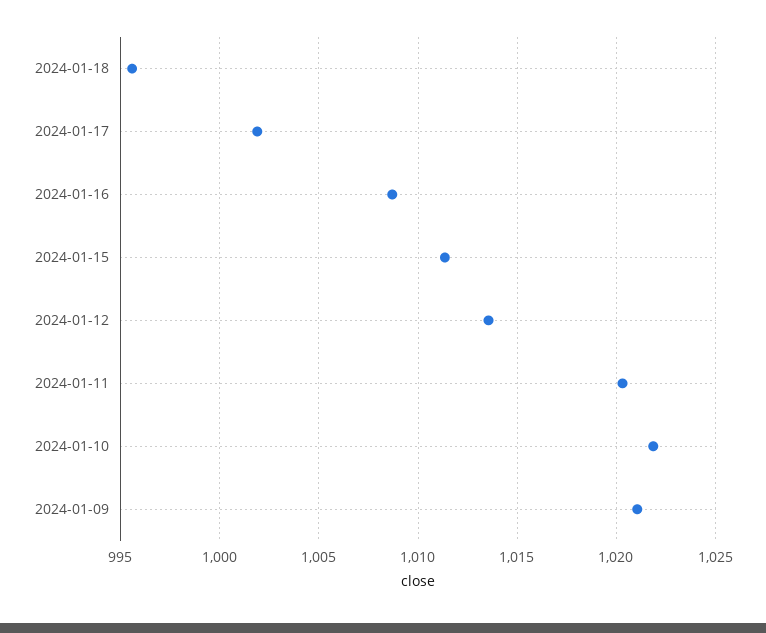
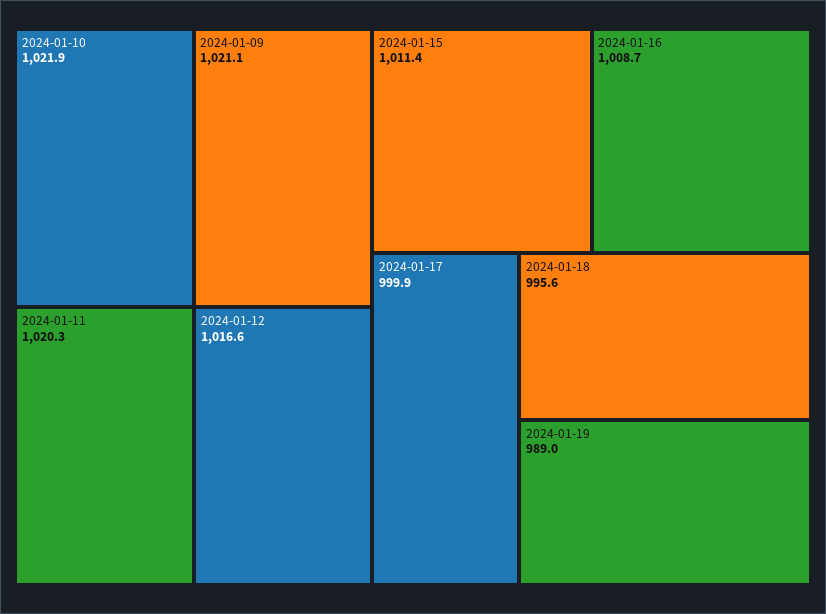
2024-01-17: 1002 -> 999.9
2024-01-12: 1013.5 -> 1016.6
2024-01-19: none -> 989

